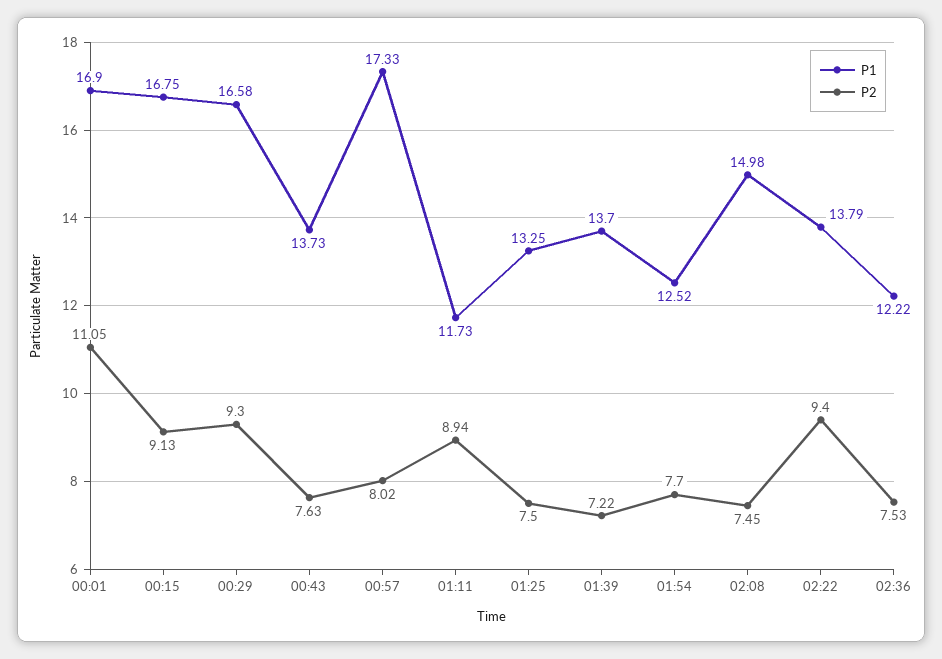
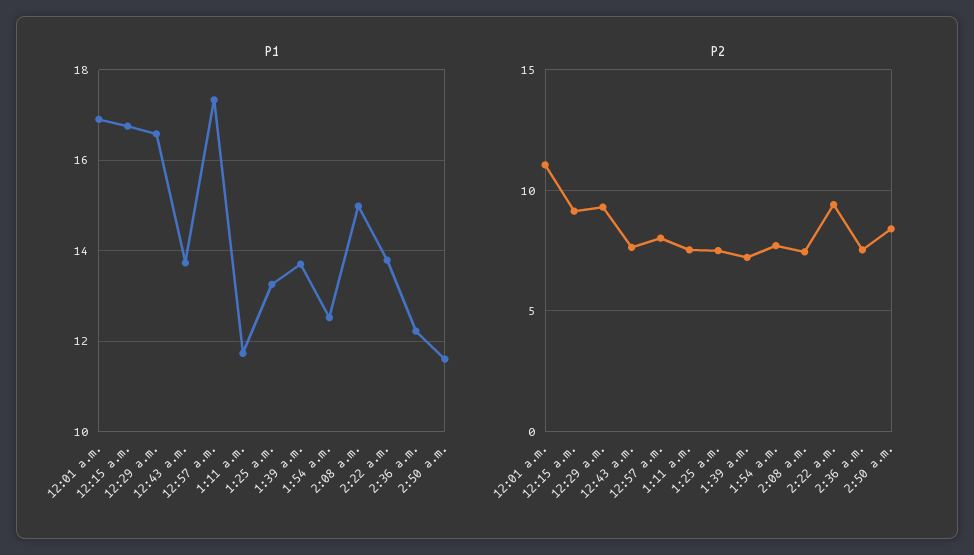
P2, 01:11: 8.94 -> 7.5
P1, 2:50 a.m.: none -> 11.6
P2, 2:50 a.m.: none -> 8.5

